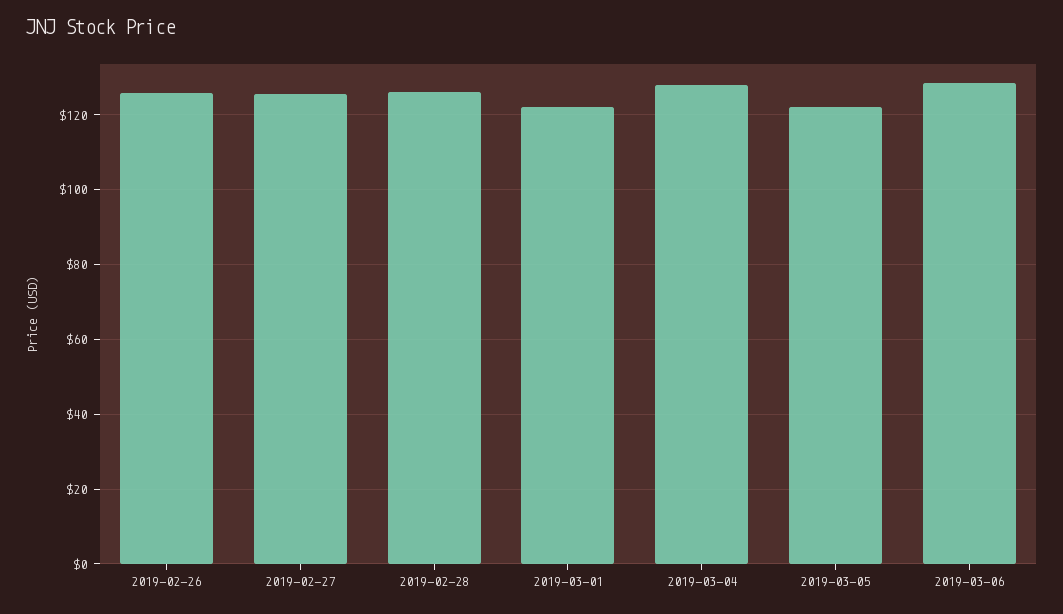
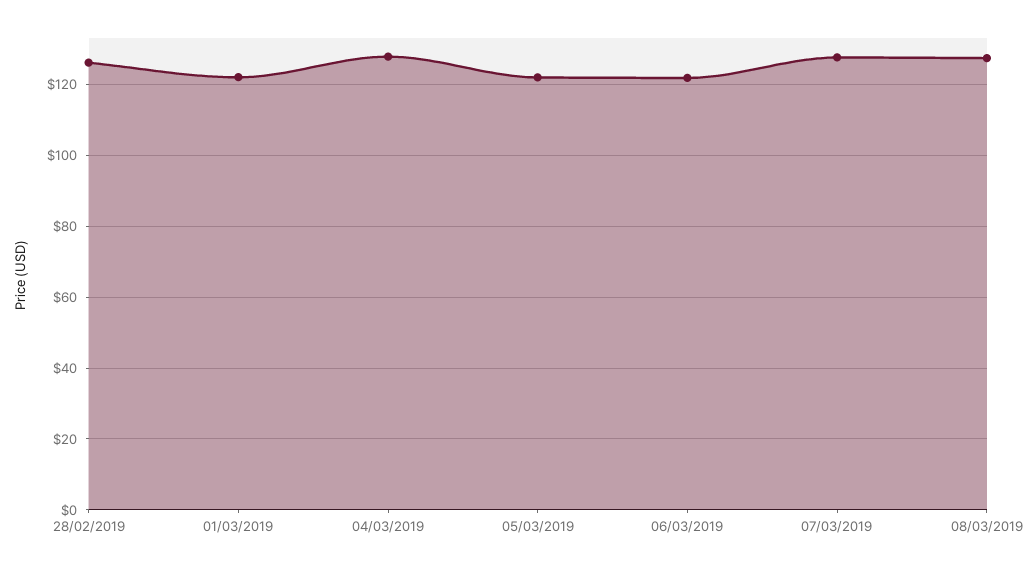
2019-02-26: 126 -> none
2019-02-27: 126 -> none
2019-03-06: 128 -> 122
07/03/2019: none -> 128
08/03/2019: none -> 128

